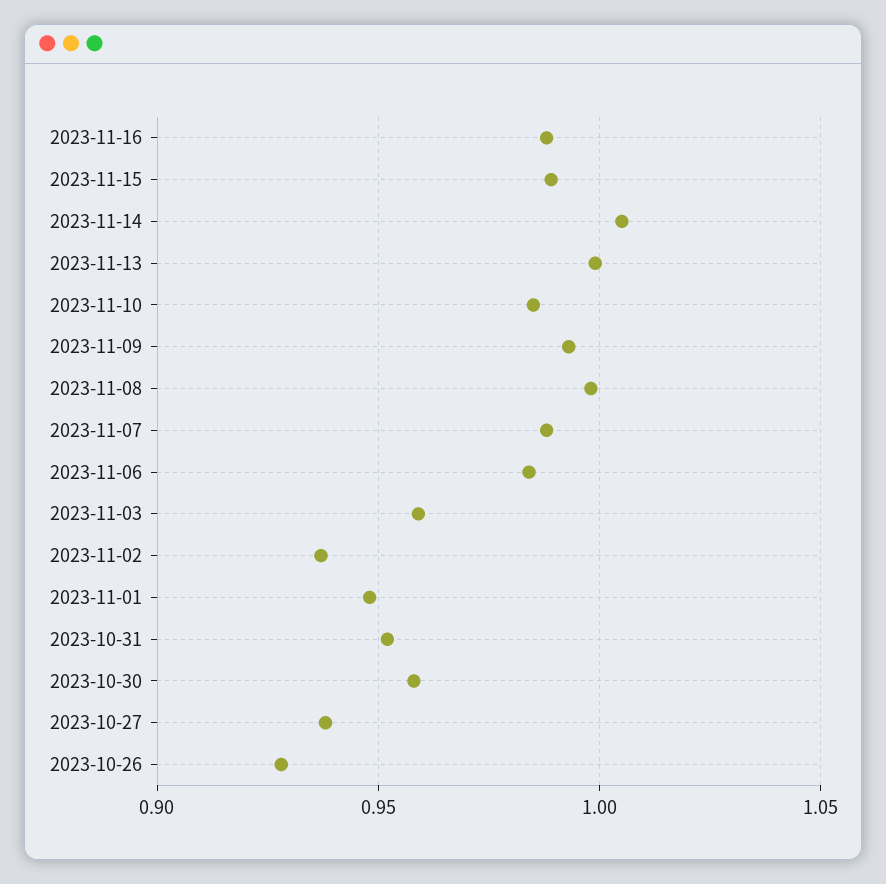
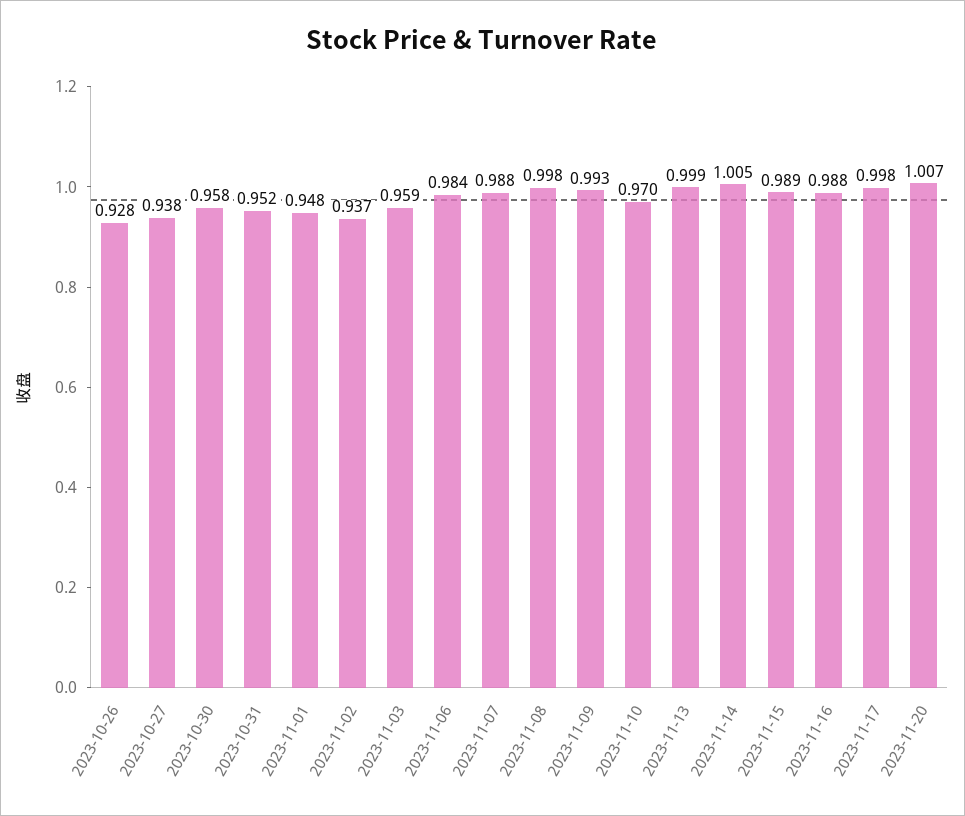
2023-11-10: 0.985 -> 0.97
2023-11-17: none -> 0.998
2023-11-20: none -> 1.007

